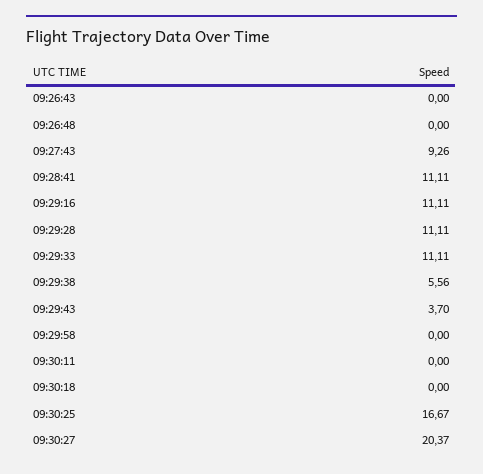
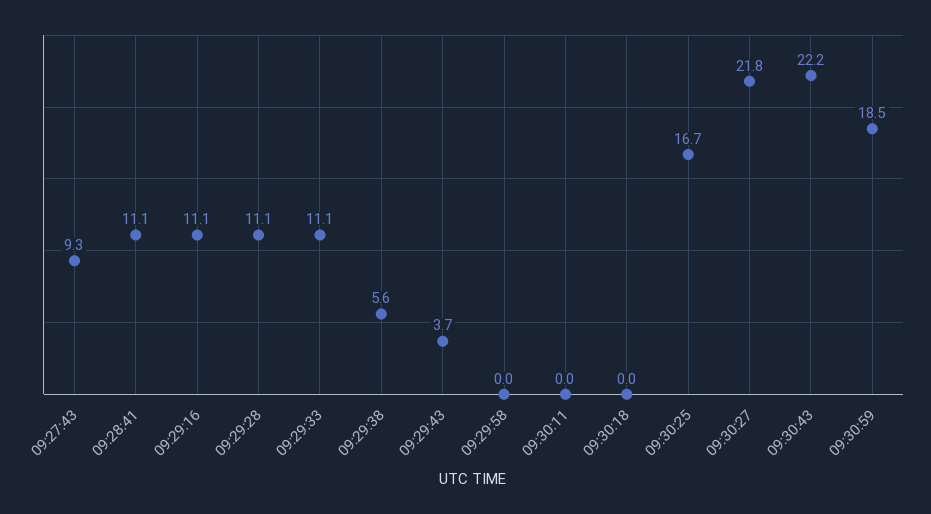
09:26:43: 0 -> none
09:26:48: 0 -> none
09:30:27: 20.37 -> 21.8
09:30:43: none -> 22.2
09:30:59: none -> 18.5

